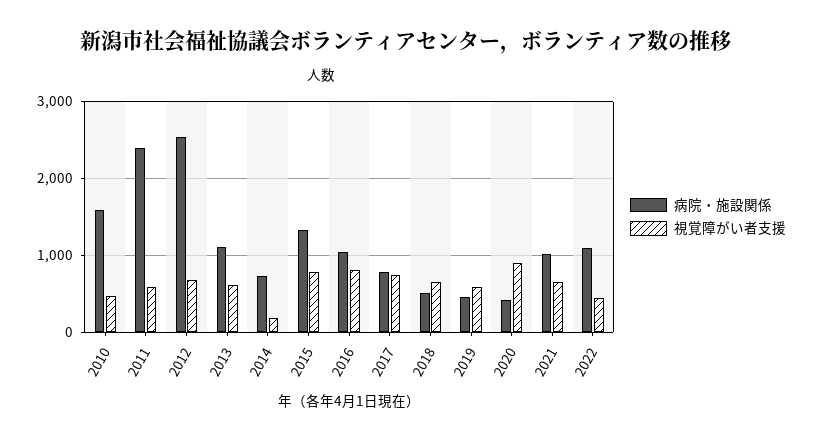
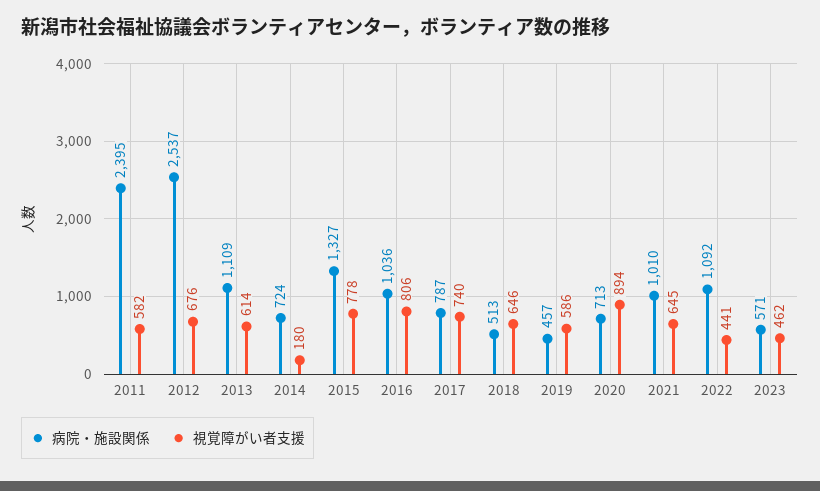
病院・施設関係, 2010: 1600 -> none
視覚障がい者支援, 2010: 500 -> none
病院・施設関係, 2020: 400 -> 713
病院・施設関係, 2023: none -> 571
視覚障がい者支援, 2023: none -> 462

